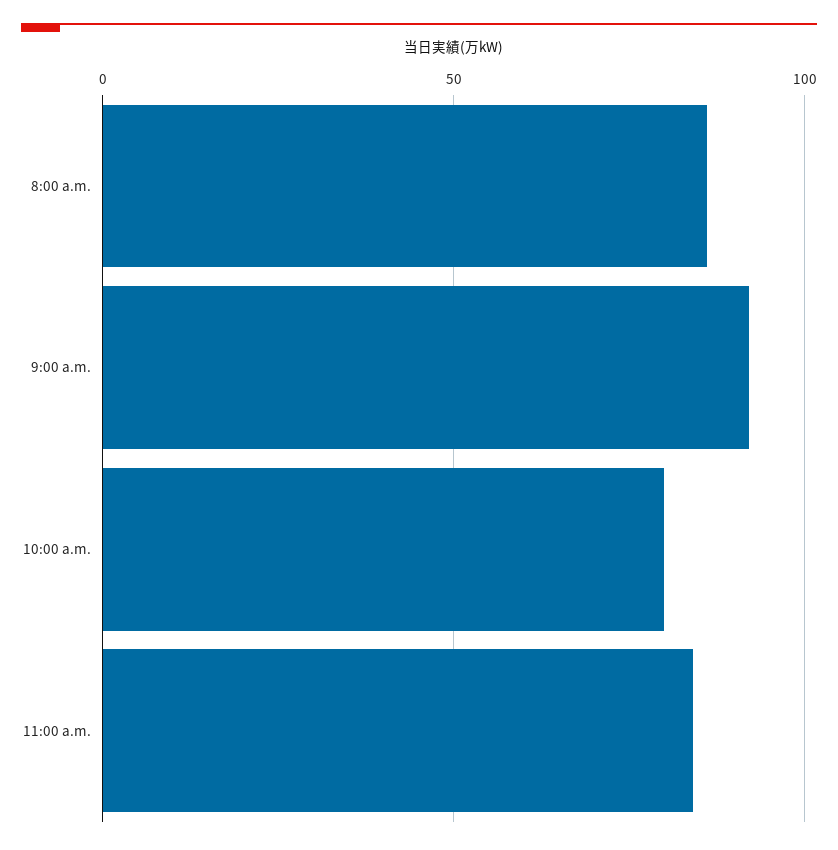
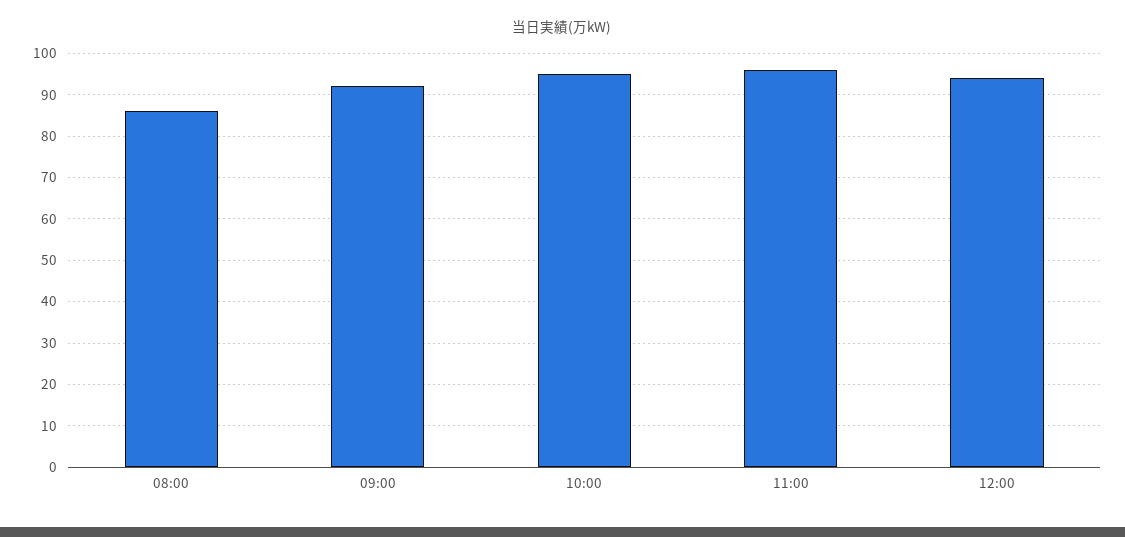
10:00 a.m.: 80 -> 95
11:00 a.m.: 85 -> 95
12:00: none -> 95

